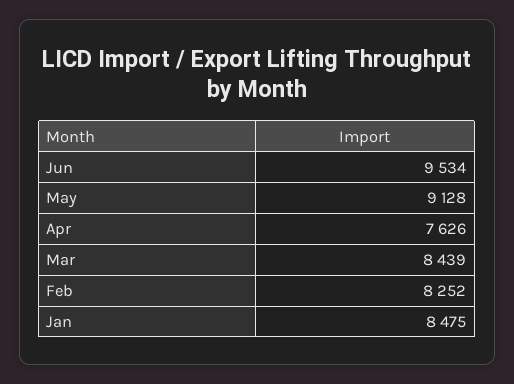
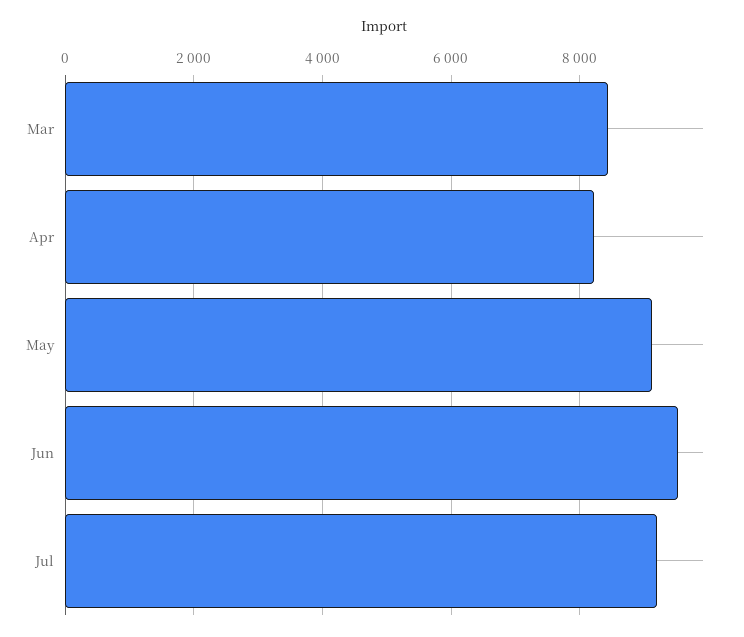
Apr: 7626 -> 8200
Feb: 8252 -> none
Jan: 8475 -> none
Jul: none -> 9200

